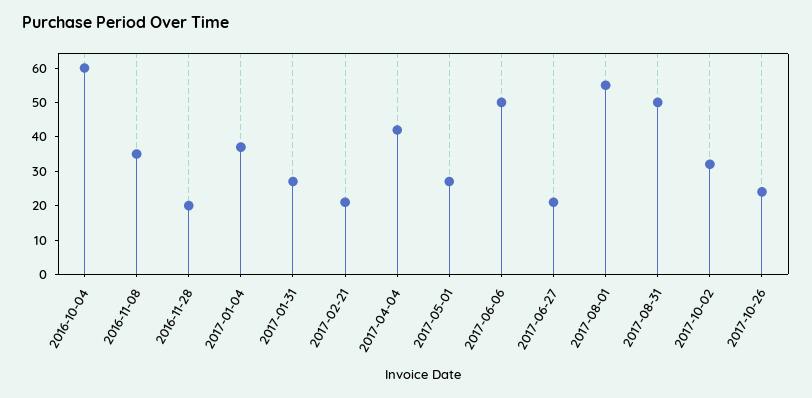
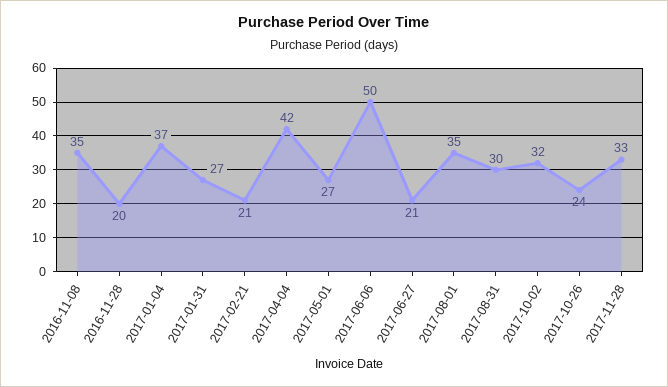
2016-10-04: 60 -> none
2017-08-01: 55 -> 35
2017-08-31: 50 -> 30
2017-11-28: none -> 33

